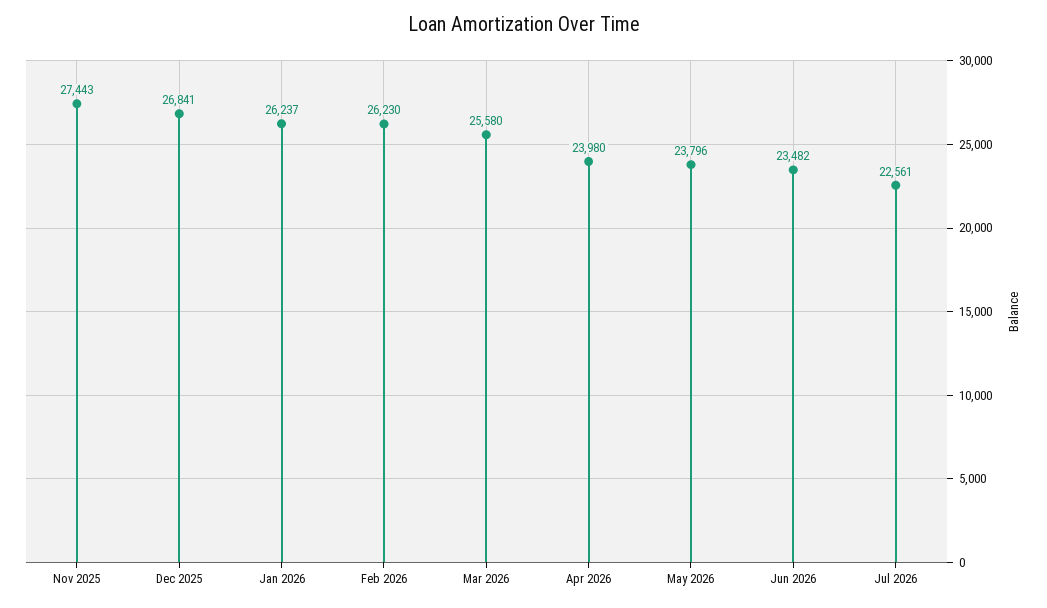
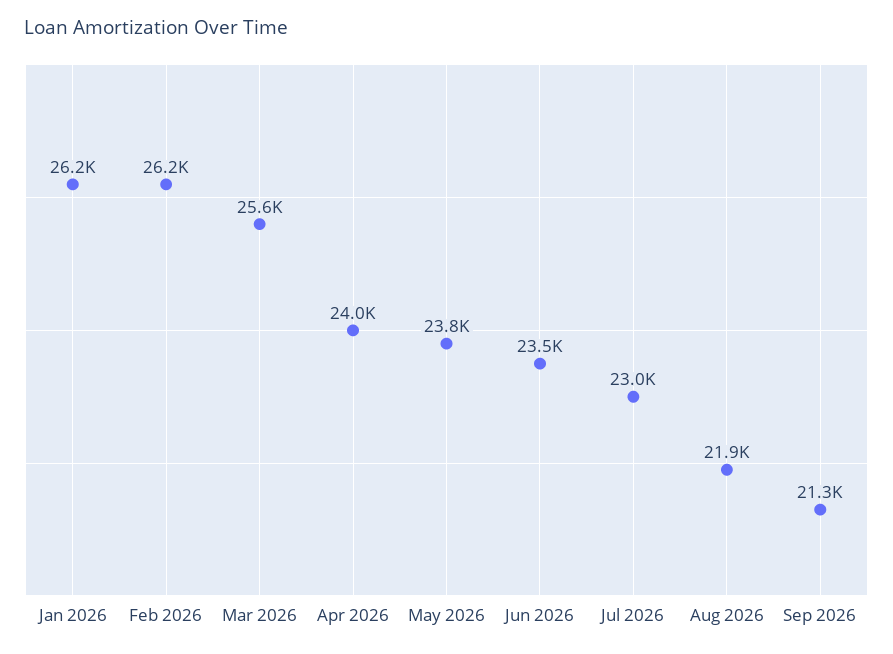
Nov 2025: 27443 -> none
Dec 2025: 26841 -> none
Jul 2026: 22561 -> 23000
Aug 2026: none -> 21900
Sep 2026: none -> 21300

